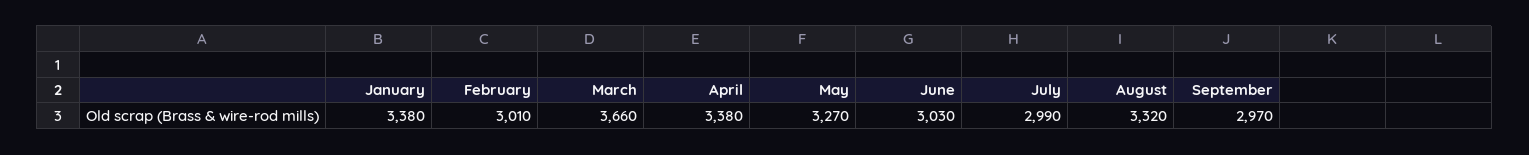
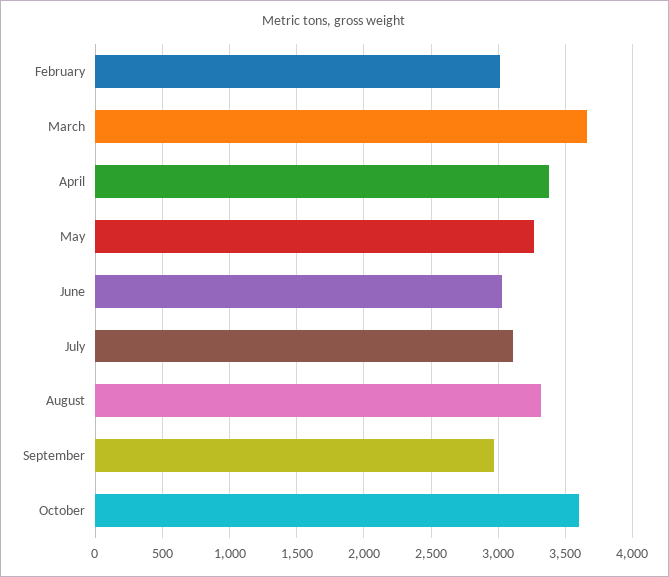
January: 3380 -> none
July: 2990 -> 3100
October: none -> 3600

